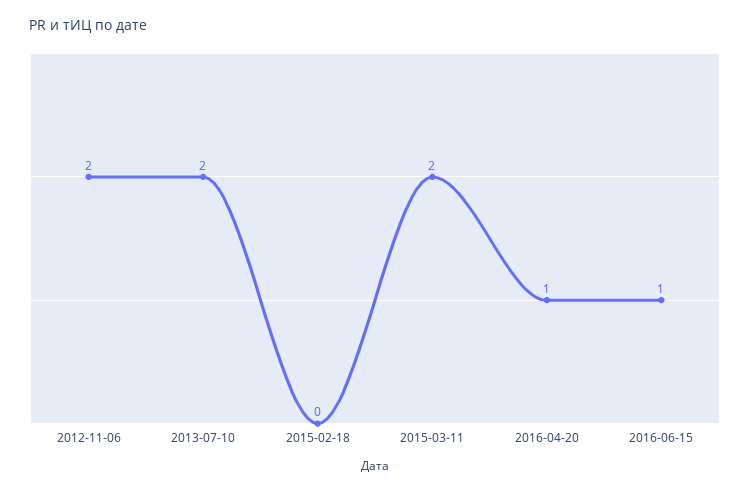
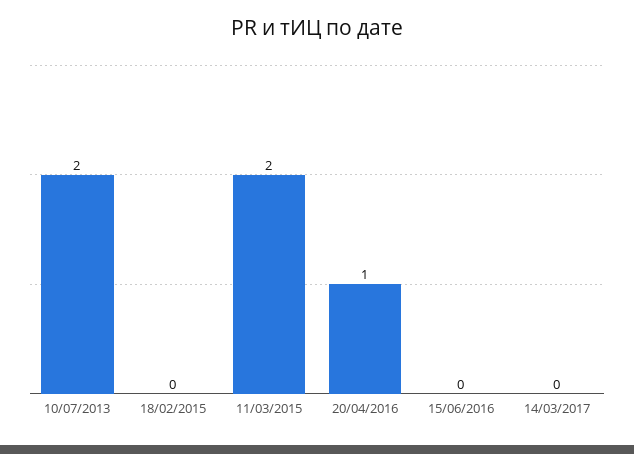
2012-11-06: 2 -> none
2016-06-15: 1 -> 0
14/03/2017: none -> 0

